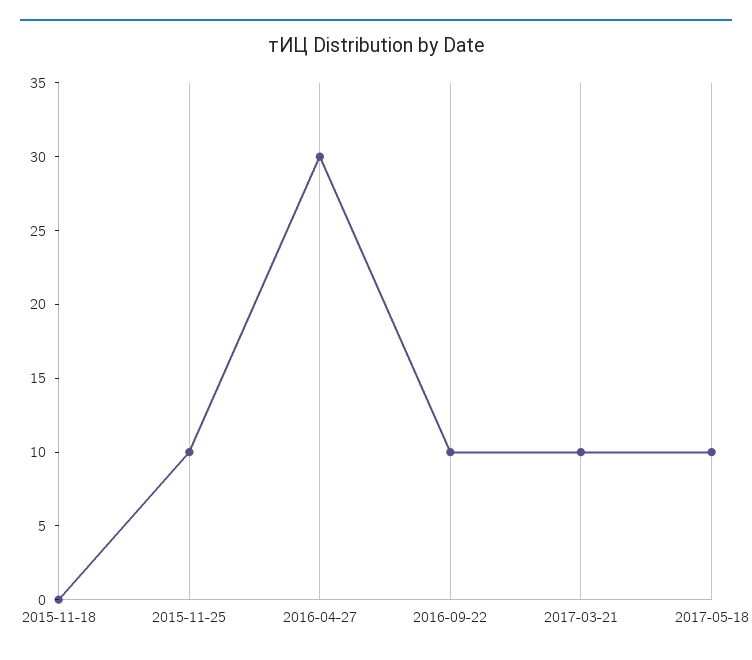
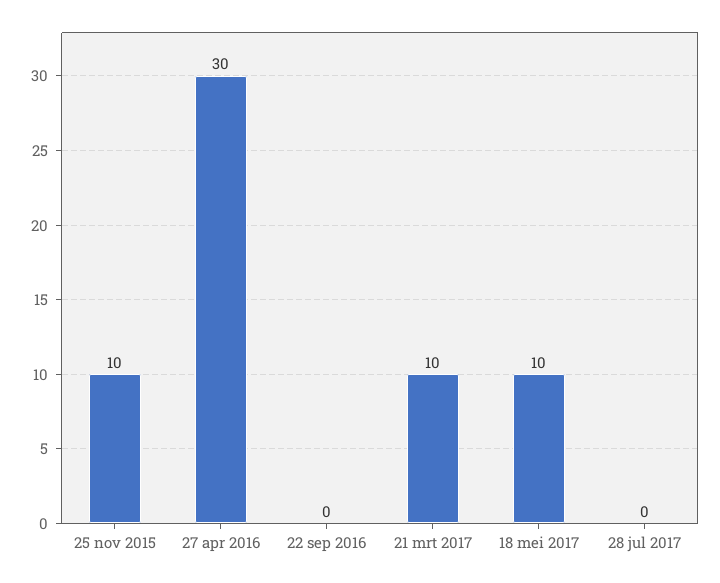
2015-11-18: 0 -> none
2016-09-22: 10 -> 0
28 jul 2017: none -> 0

